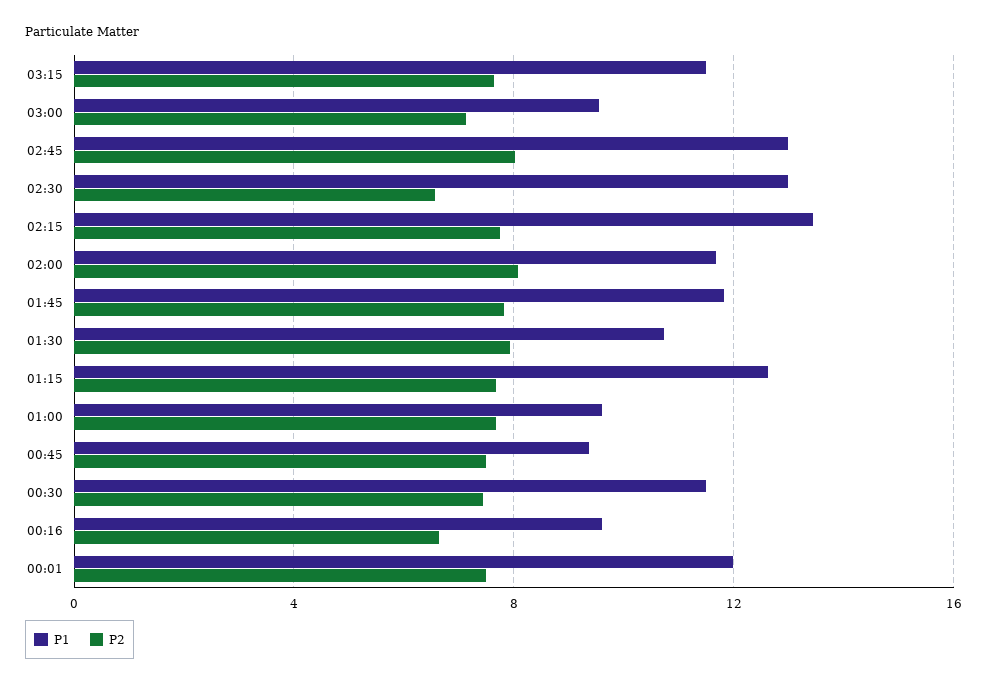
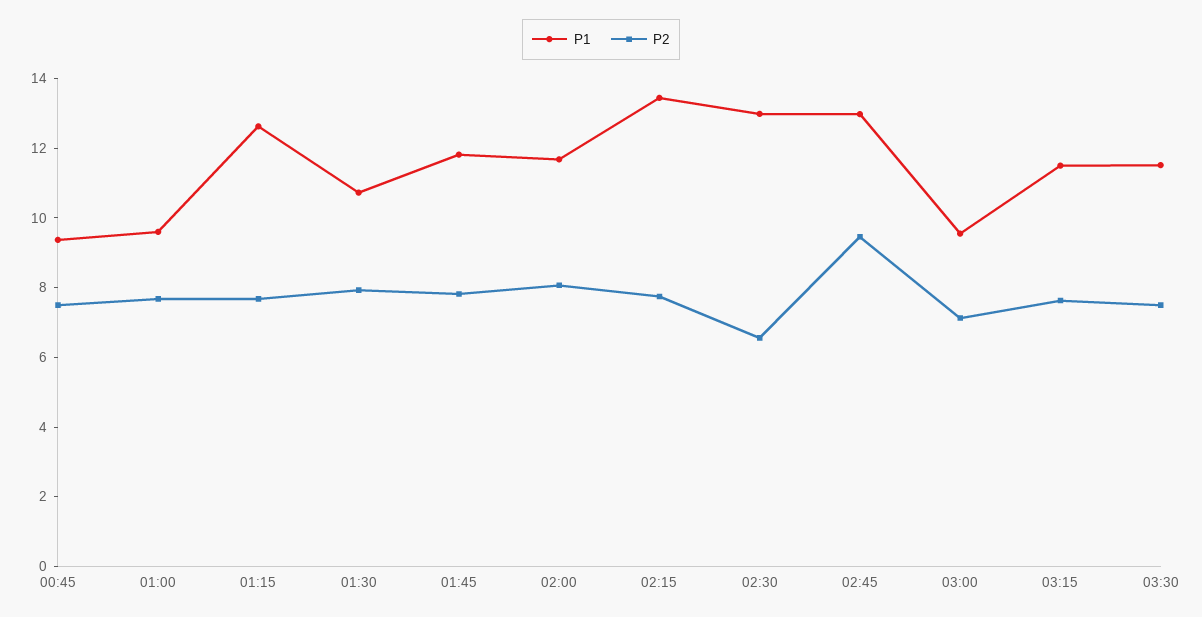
P2, 02:45: 8 -> 9.5
P1, 00:30: 11.5 -> none
P2, 00:30: 7.5 -> none
P1, 00:16: 9.5 -> none
P2, 00:16: 6.5 -> none
P1, 00:01: 12 -> none
P2, 00:01: 7.5 -> none
P1, 03:30: none -> 11.5
P2, 03:30: none -> 7.5

